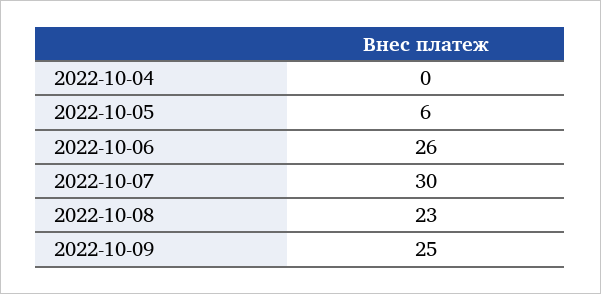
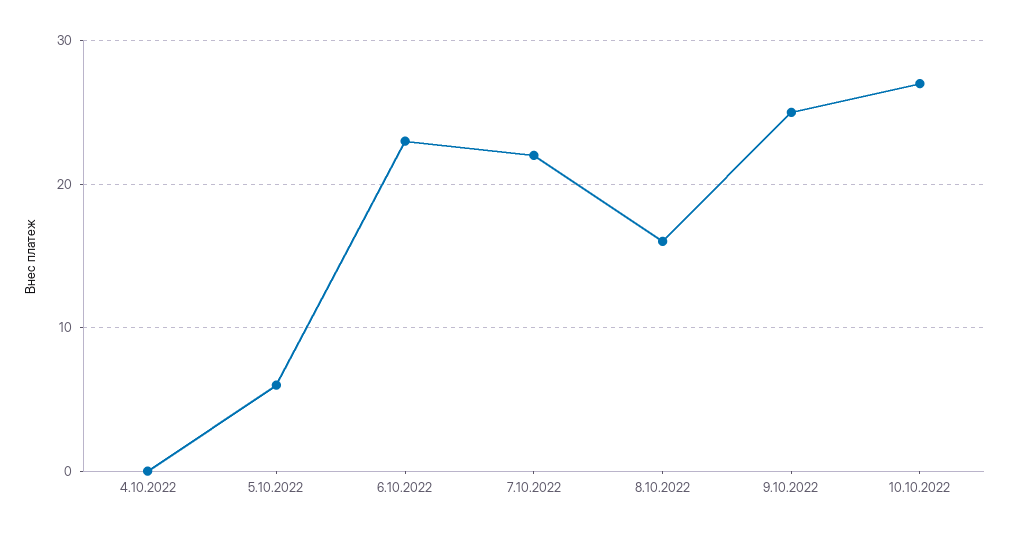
2022-10-06: 26 -> 23
2022-10-07: 30 -> 22
2022-10-08: 23 -> 16
10.10.2022: none -> 27

